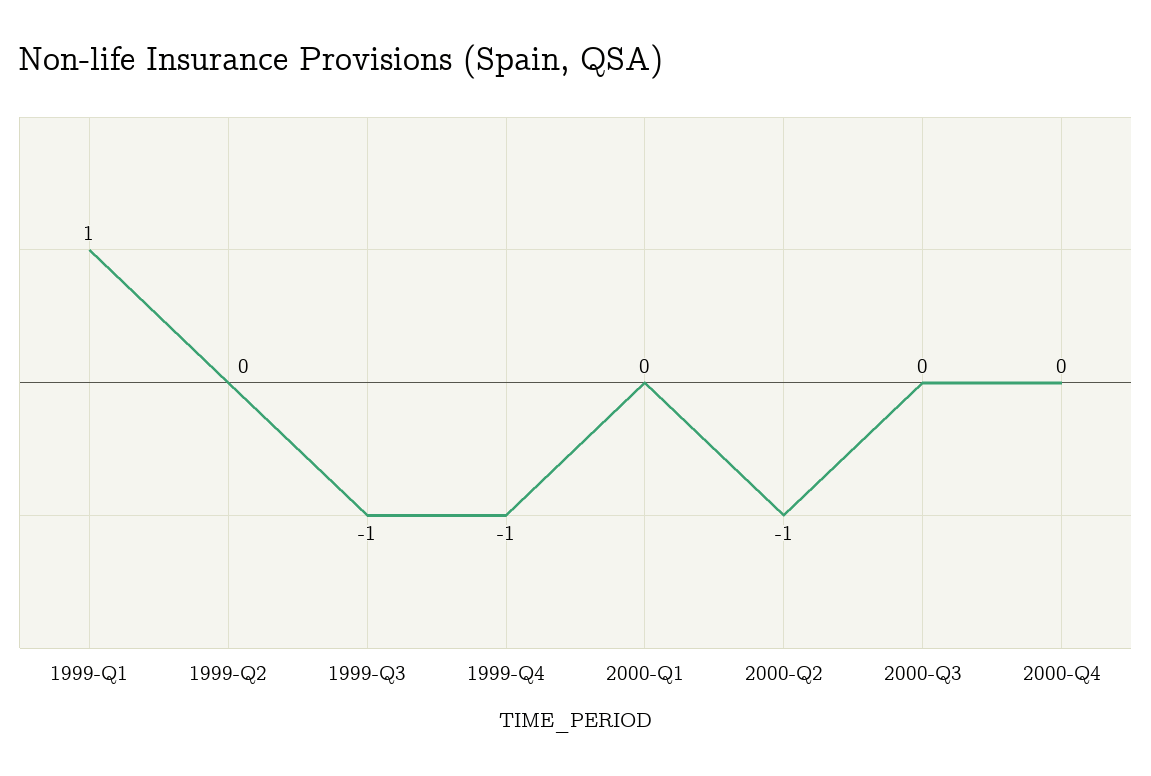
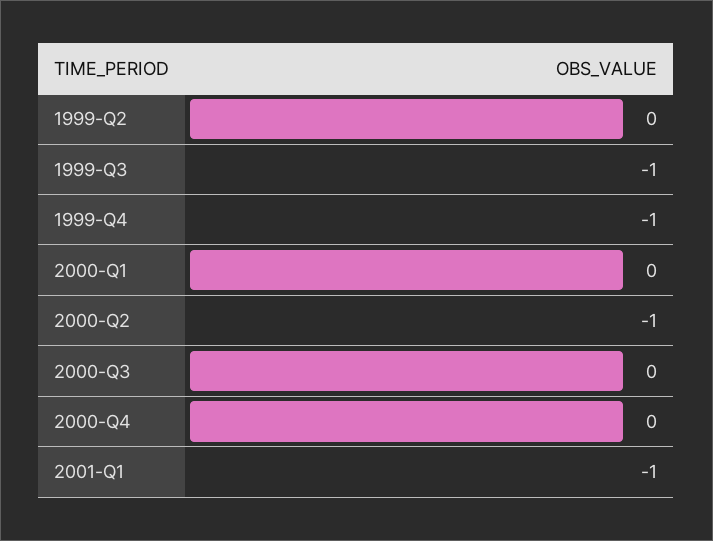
1999-Q1: 1 -> none
2001-Q1: none -> -1

